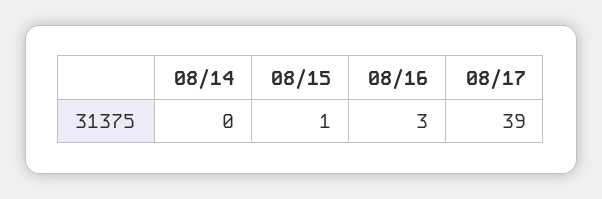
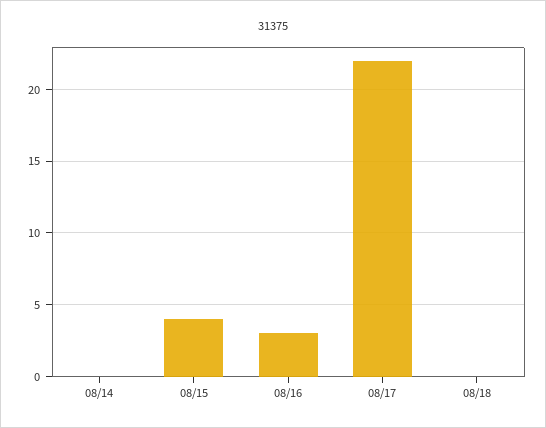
08/15: 1 -> 4
08/17: 39 -> 22
08/18: none -> 0

